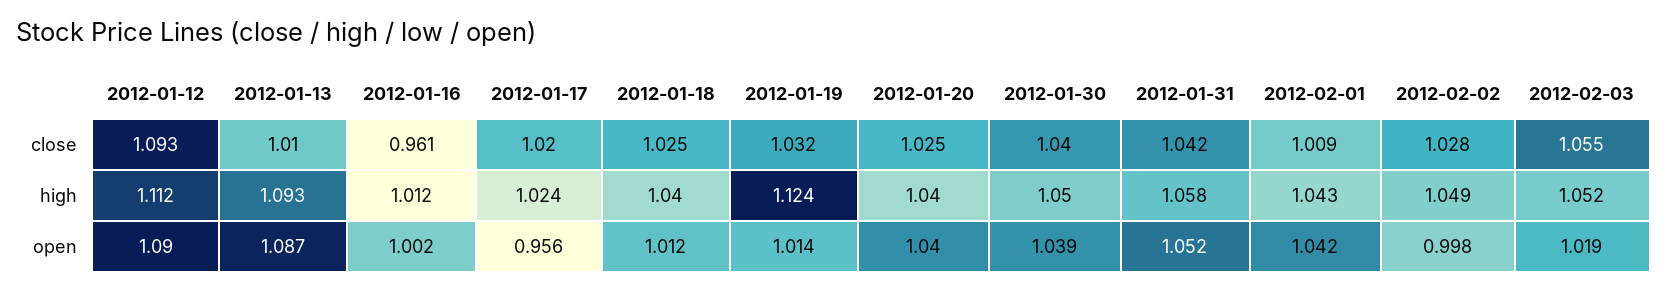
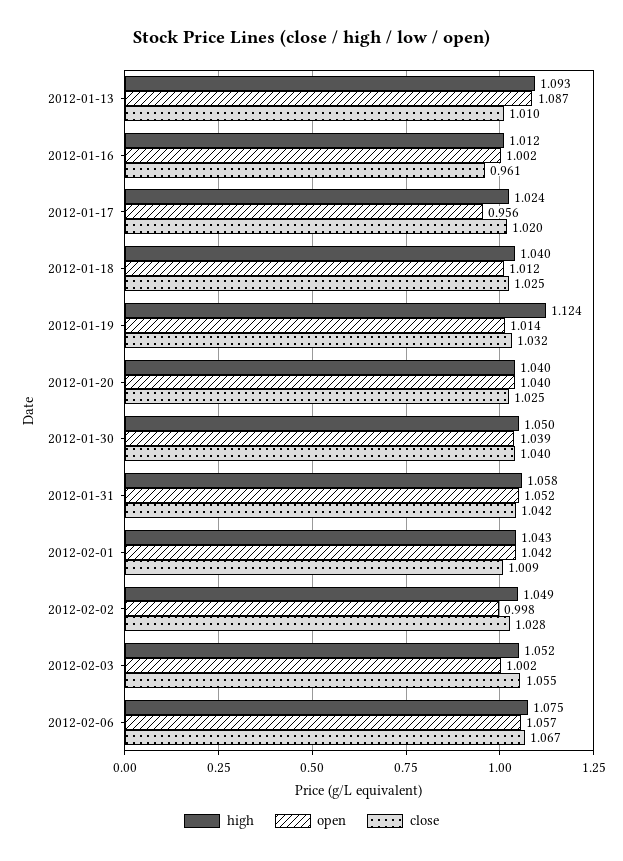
close, 2012-01-12: 1.093 -> none
high, 2012-01-12: 1.112 -> none
open, 2012-01-12: 1.09 -> none
open, 2012-02-03: 1.019 -> 1.002
high, 2012-02-06: none -> 1.075
open, 2012-02-06: none -> 1.057
close, 2012-02-06: none -> 1.067

